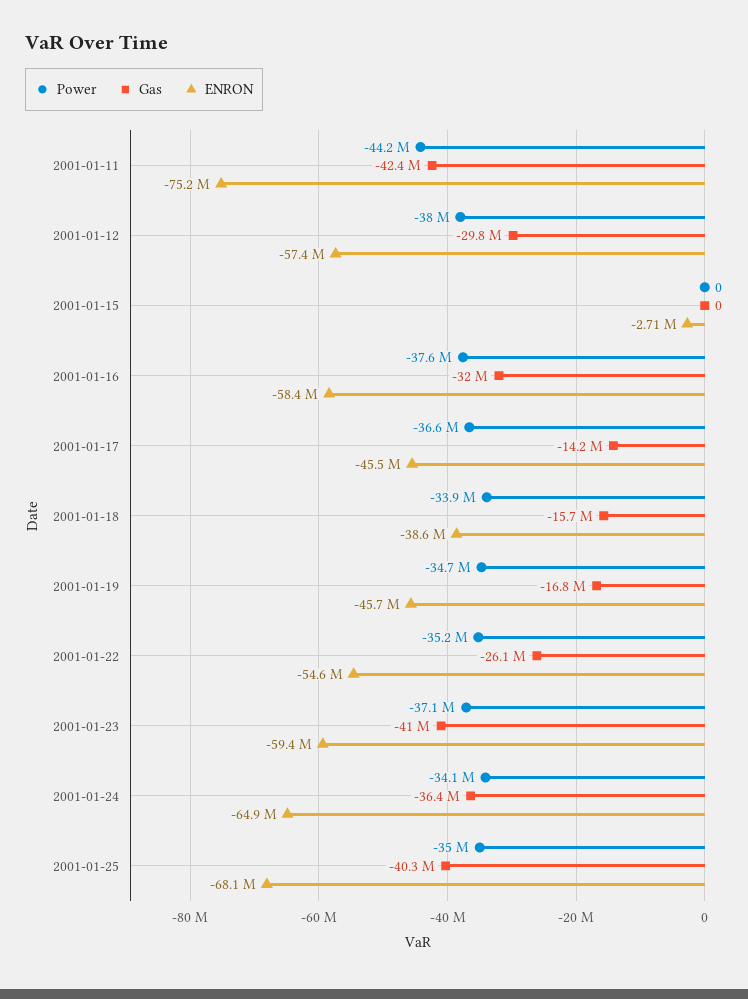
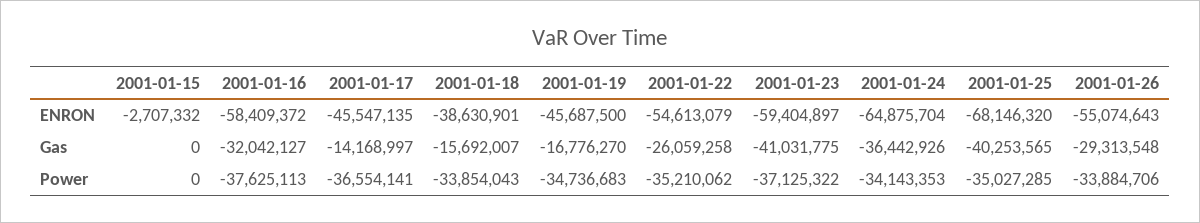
Power, 2001-01-11: -44200000 -> none
Gas, 2001-01-11: -42400000 -> none
ENRON, 2001-01-11: -75200000 -> none
Power, 2001-01-12: -38000000 -> none
Gas, 2001-01-12: -29800000 -> none
ENRON, 2001-01-12: -57400000 -> none
ENRON, 2001-01-26: none -> -55074643
Gas, 2001-01-26: none -> -29313548
Power, 2001-01-26: none -> -33884706

